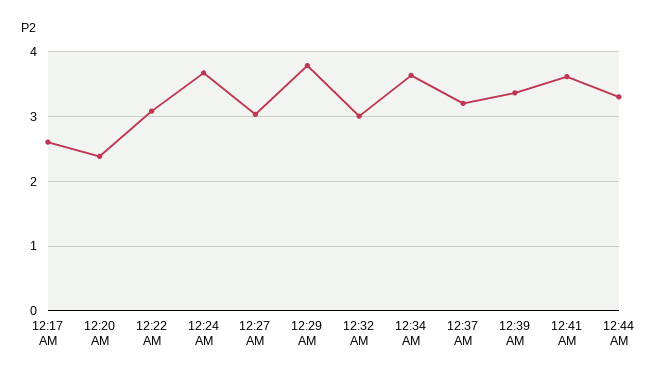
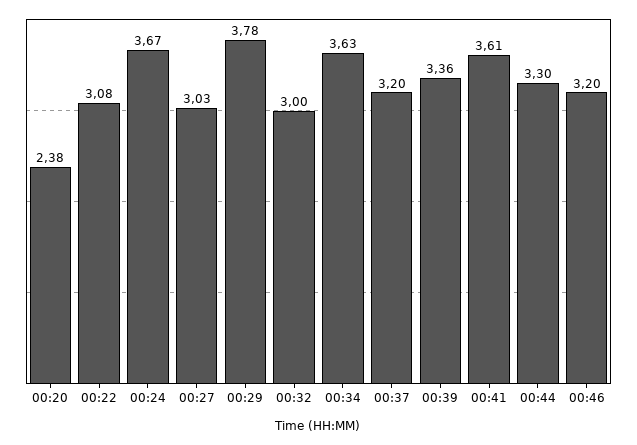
12:17 AM: 2.6 -> none
00:46: none -> 3.2

